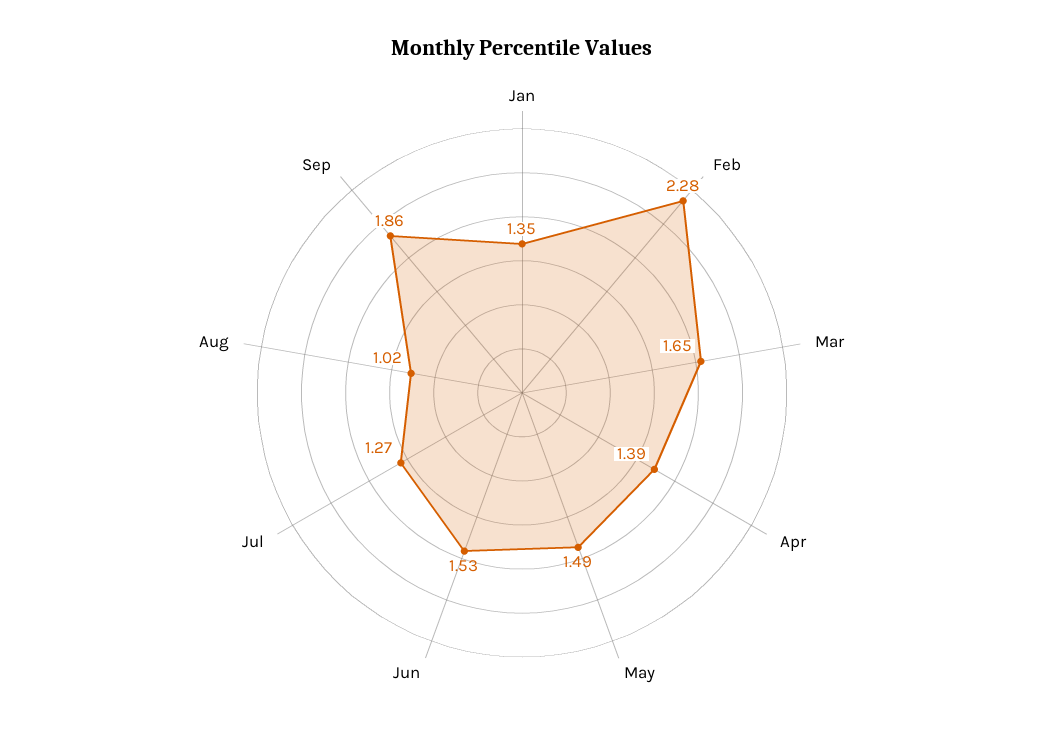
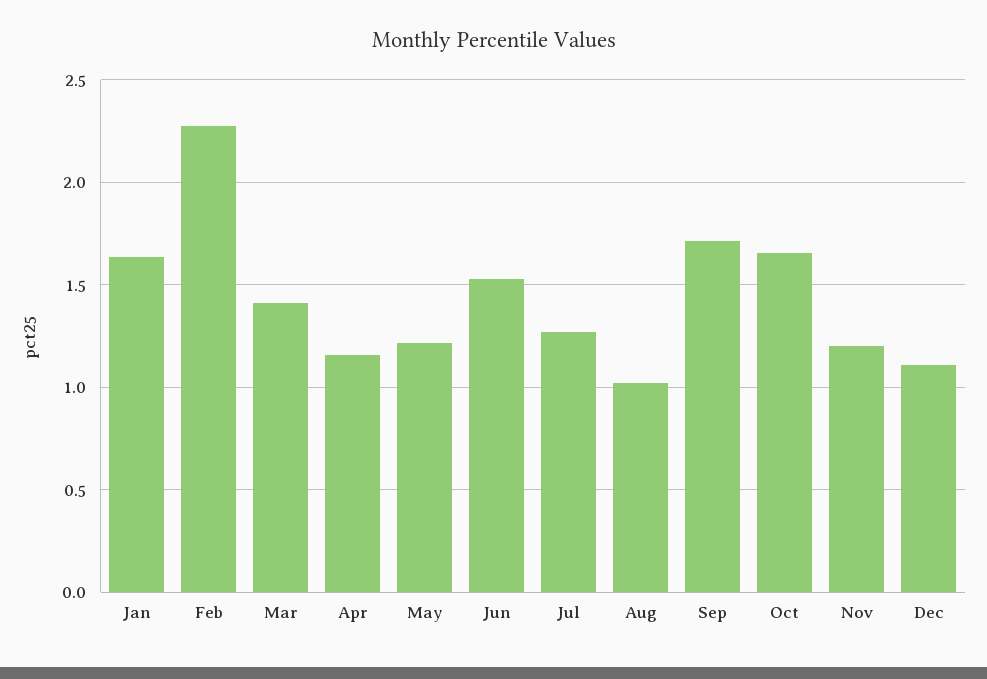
Jan: 1.35 -> 1.65
Mar: 1.65 -> 1.4
Apr: 1.39 -> 1.15
May: 1.49 -> 1.2
Sep: 1.86 -> 1.7
Oct: none -> 1.65
Nov: none -> 1.2
Dec: none -> 1.1

